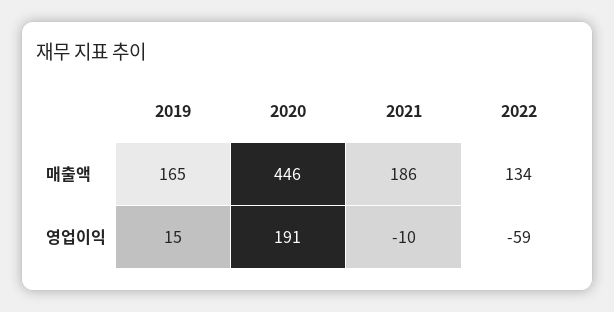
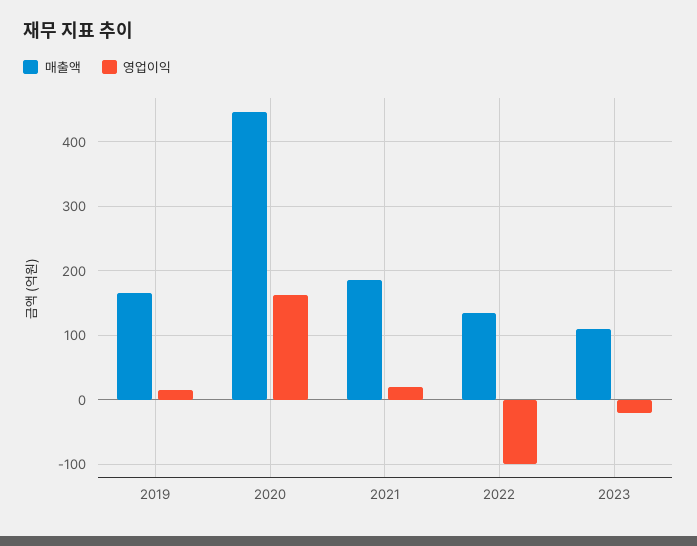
영업이익, 2020: 191 -> 160
영업이익, 2021: -10 -> 20
영업이익, 2022: -59 -> -100
매출액, 2023: none -> 110
영업이익, 2023: none -> -20

